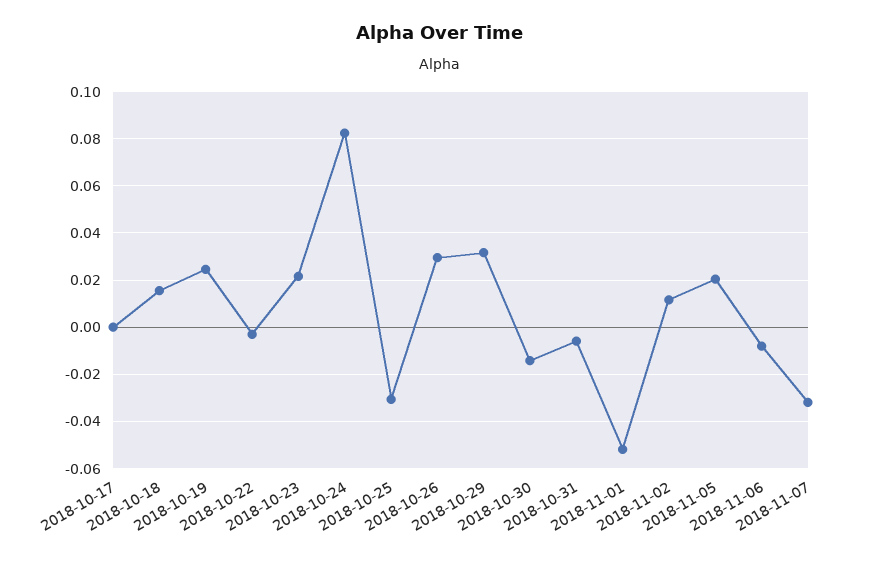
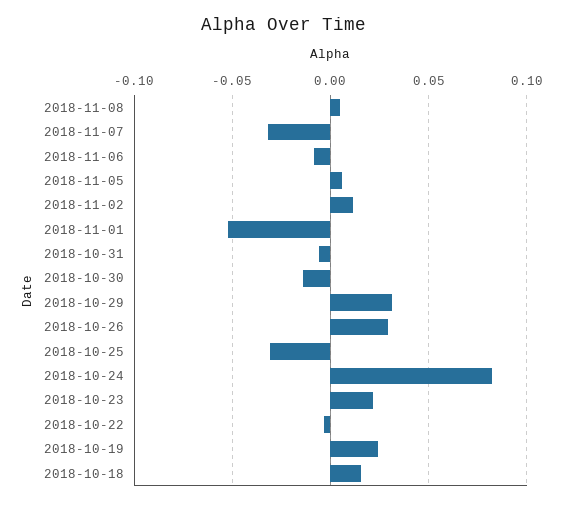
2018-10-17: 0 -> none
2018-11-05: 0.02 -> 0.005
2018-11-08: none -> 0.005

